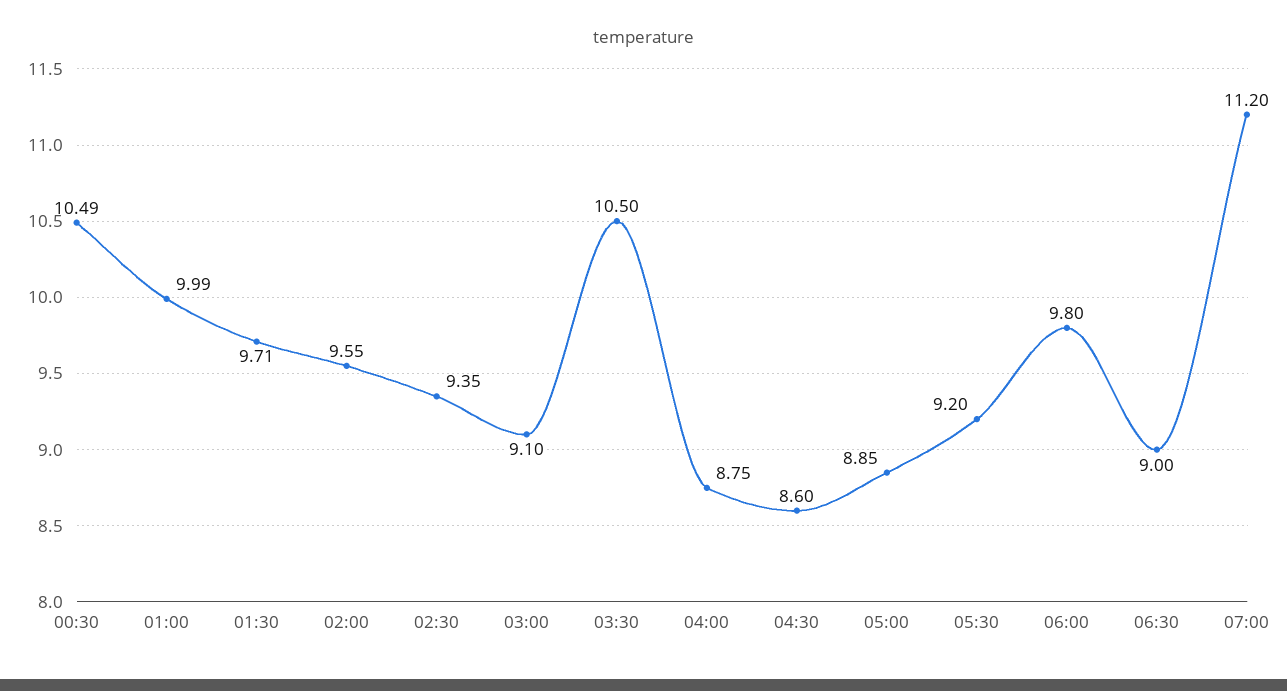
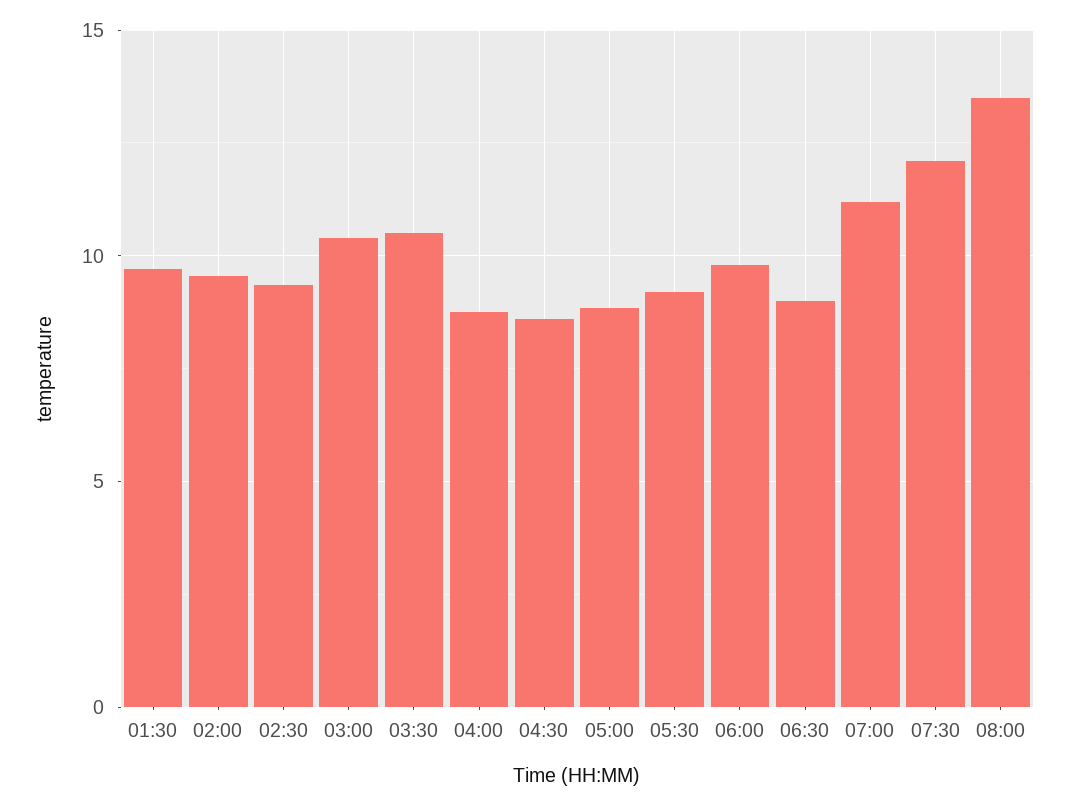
00:30: 10.49 -> none
01:00: 9.99 -> none
03:00: 9.1 -> 10.5
07:30: none -> 12
08:00: none -> 13.5

